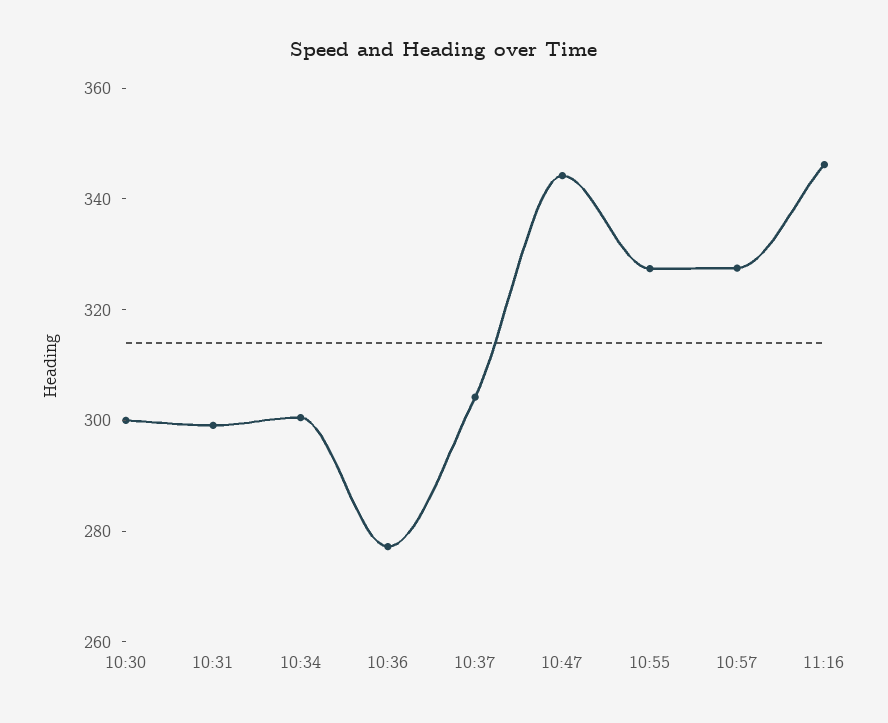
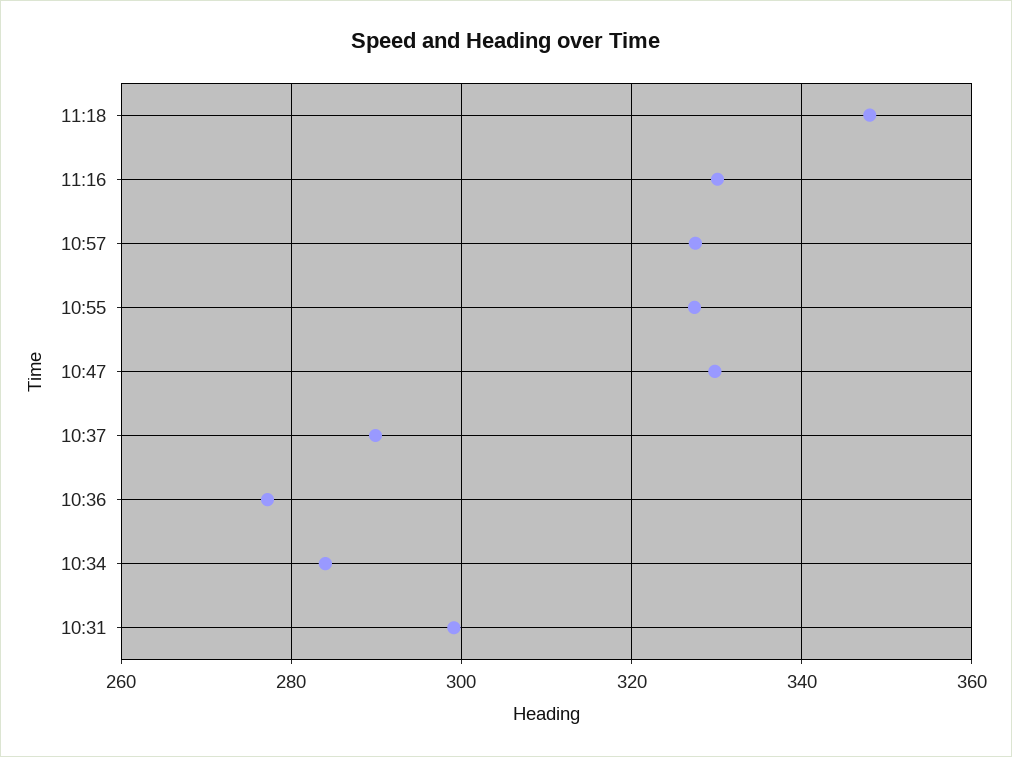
10:30: 300 -> none
10:34: 300 -> 284
10:37: 305 -> 290
10:47: 345 -> 330
11:16: 345 -> 330
11:18: none -> 348

